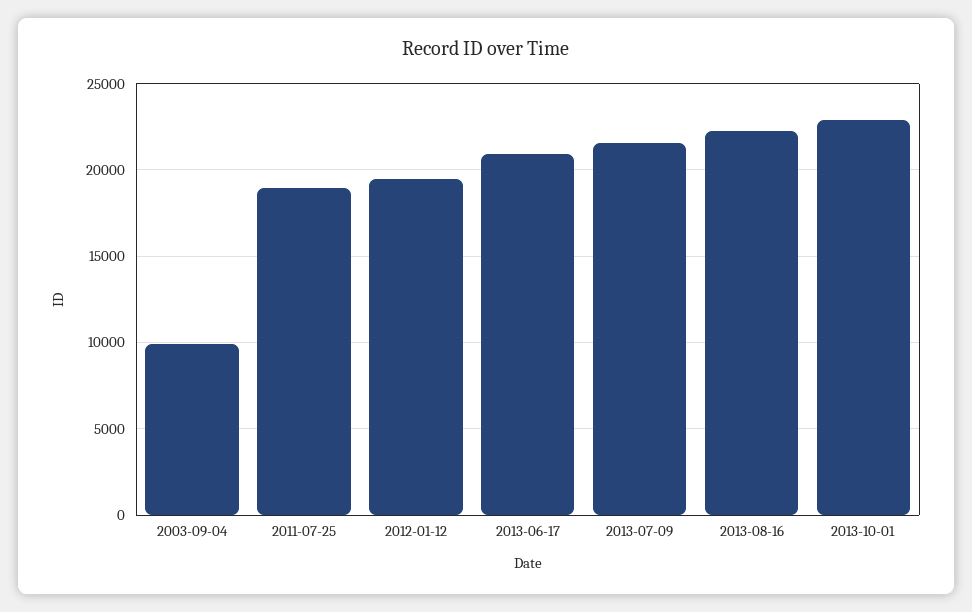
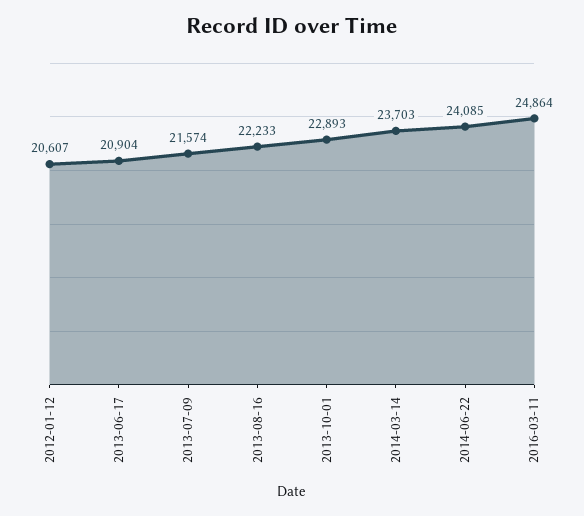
2003-09-04: 10000 -> none
2011-07-25: 19000 -> none
2012-01-12: 19500 -> 20607
2014-03-14: none -> 23703
2014-06-22: none -> 24085
2016-03-11: none -> 24864

